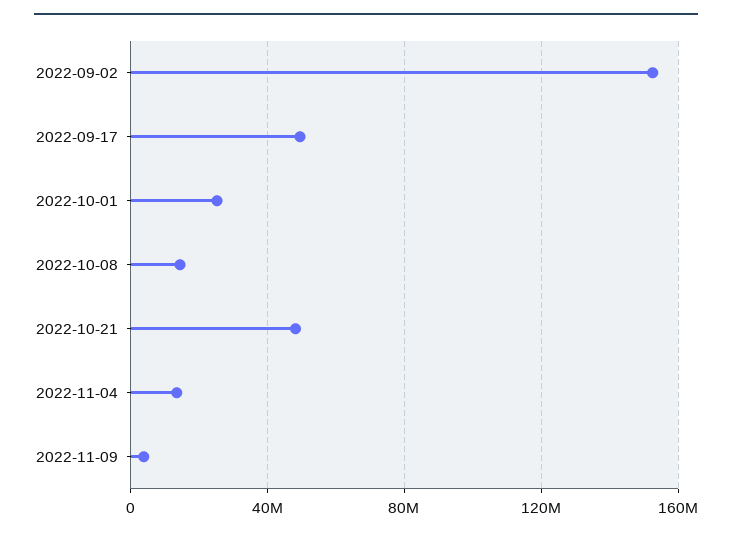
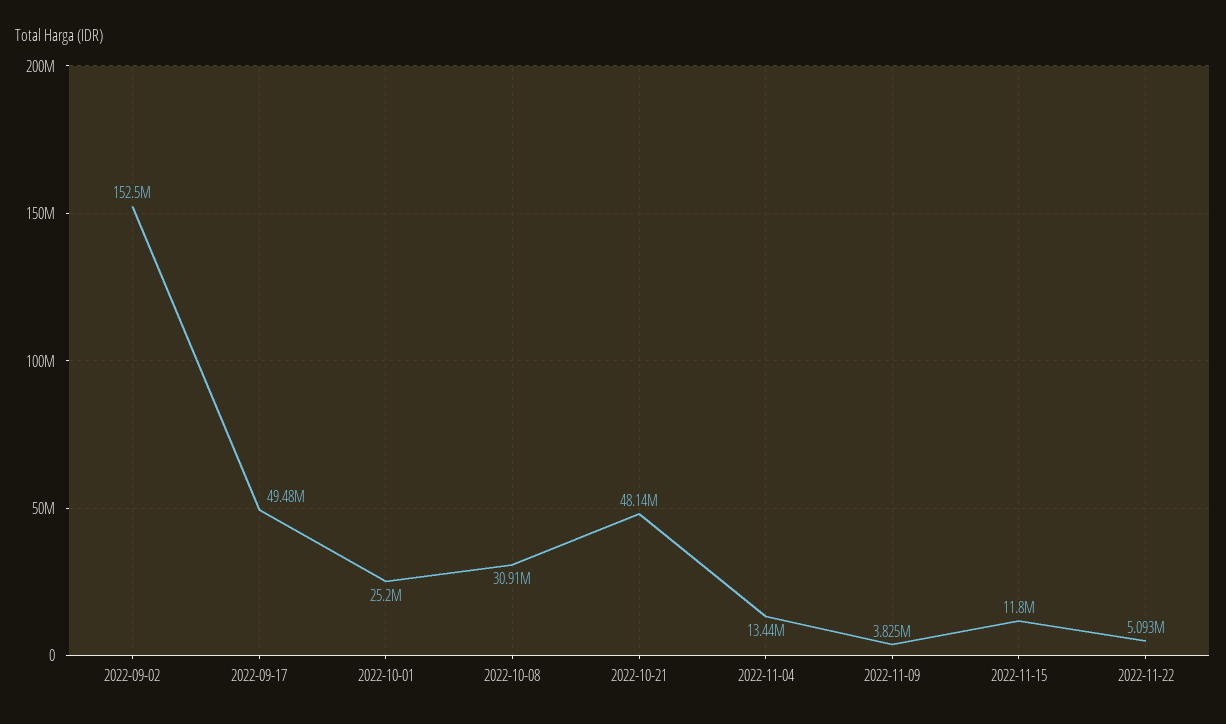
2022-10-08: 15000000 -> 30910000
2022-11-15: none -> 11800000
2022-11-22: none -> 5093000

